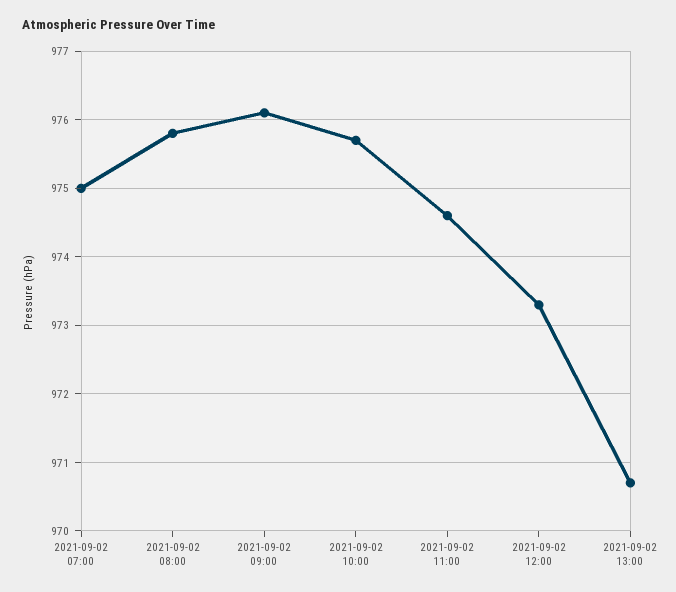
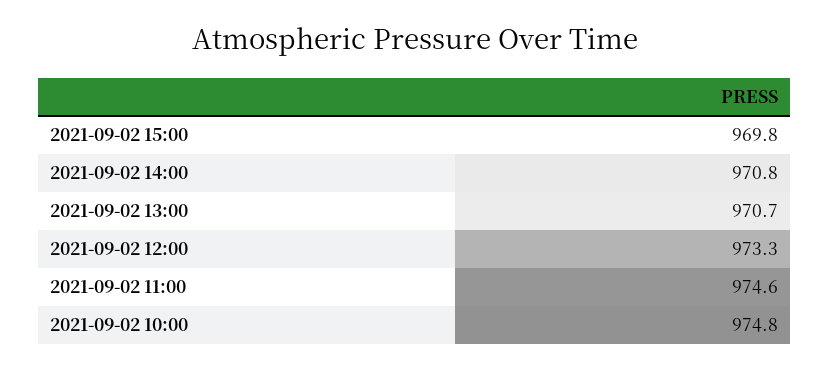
2021-09-02 07:00: 975 -> none
2021-09-02 08:00: 975.8 -> none
2021-09-02 09:00: 976.1 -> none
2021-09-02 10:00: 975.7 -> 974.8
2021-09-02 15:00: none -> 969.8
2021-09-02 14:00: none -> 970.8

